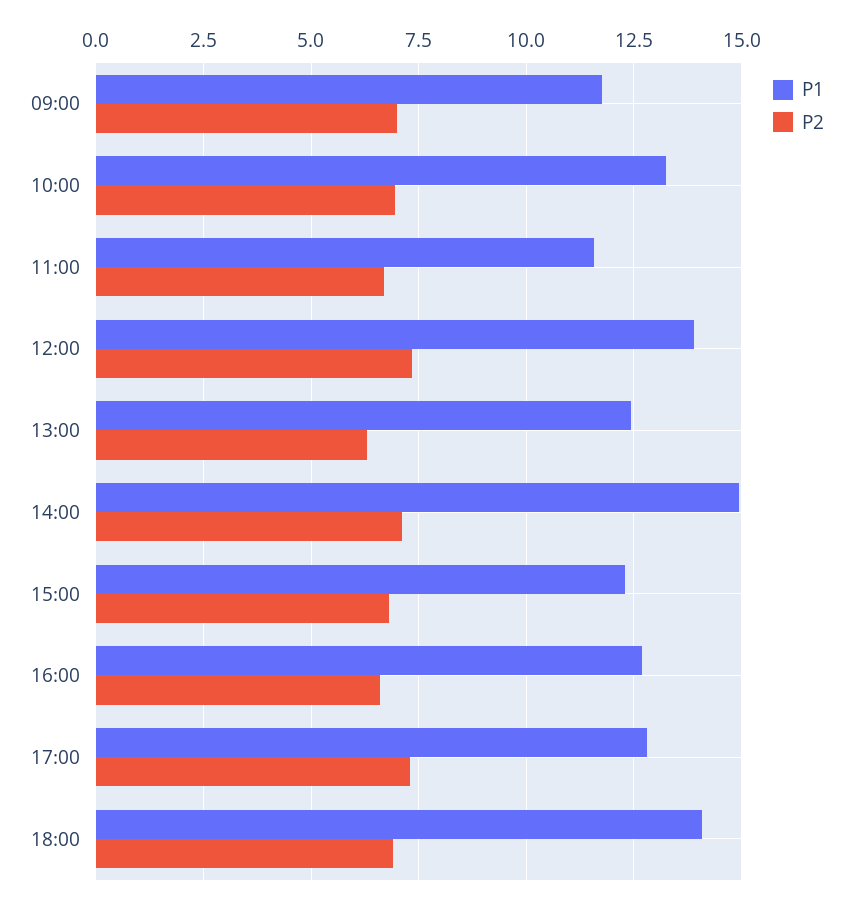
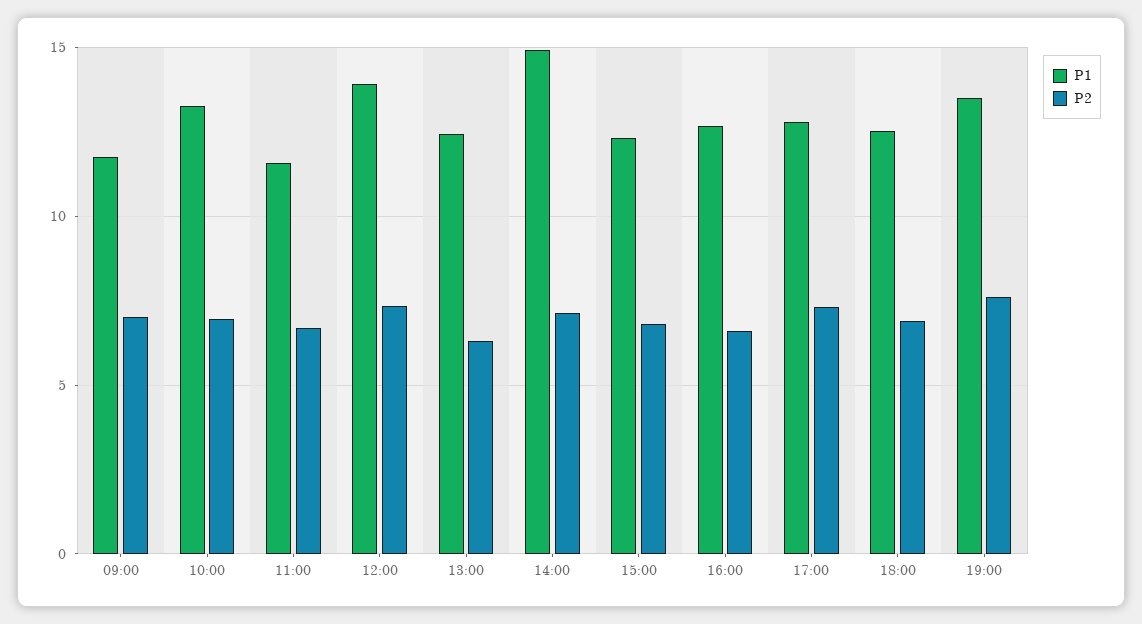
P1, 18:00: 14 -> 12.5
P1, 19:00: none -> 13.5
P2, 19:00: none -> 7.5

